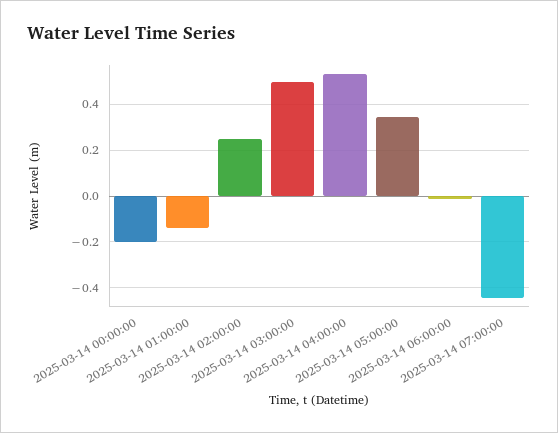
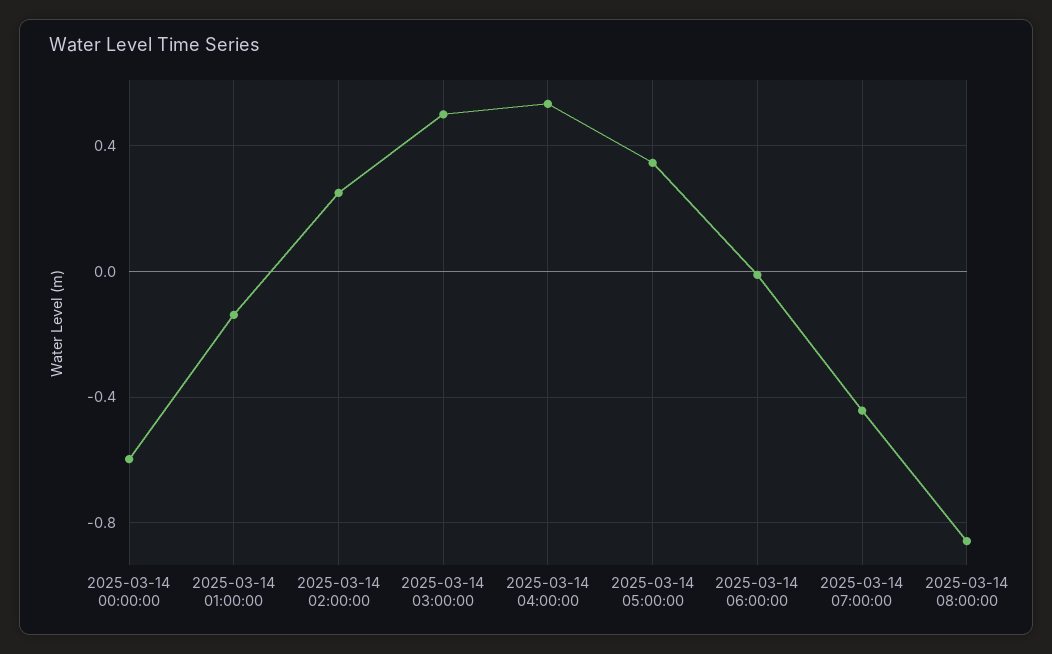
2025-03-14 00:00:00: -0.2 -> -0.6
2025-03-14 08:00:00: none -> -0.85

